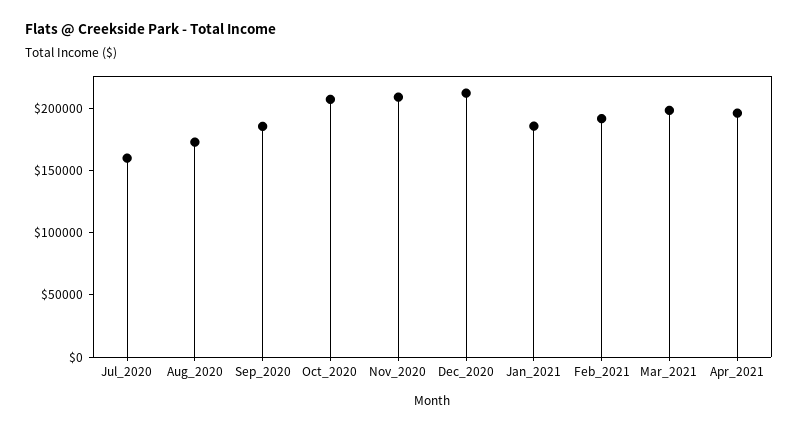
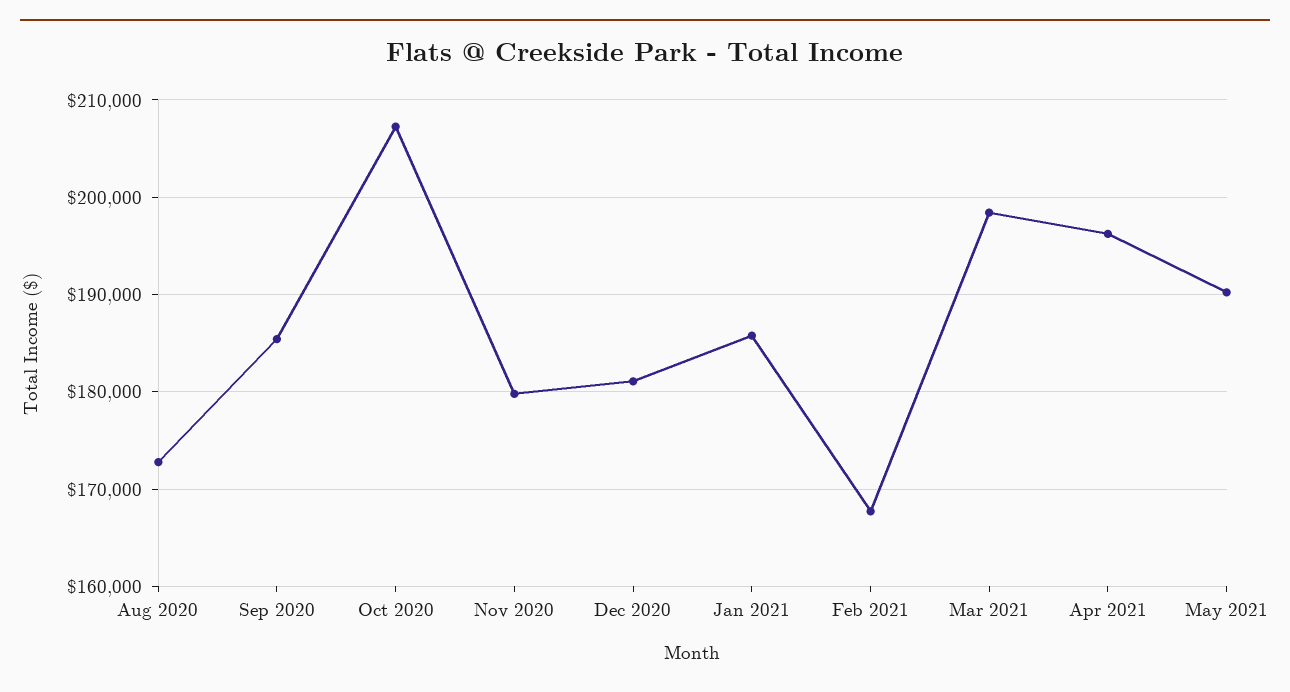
Jul_2020: 160000 -> none
Nov_2020: 210000 -> 180000
Dec_2020: 210000 -> 181000
Feb_2021: 190000 -> 168000
May 2021: none -> 190000

